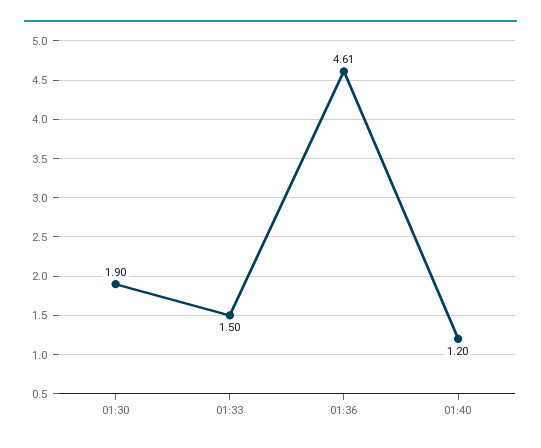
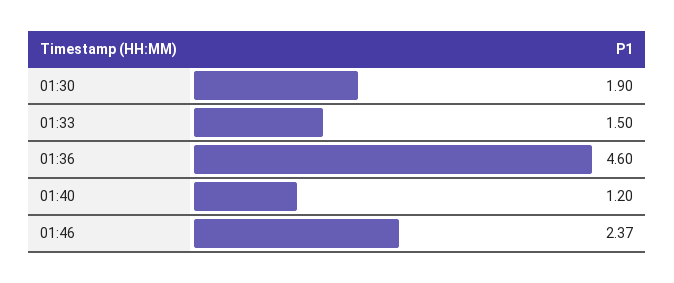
01:36: 4.61 -> 4.6
01:46: none -> 2.37

